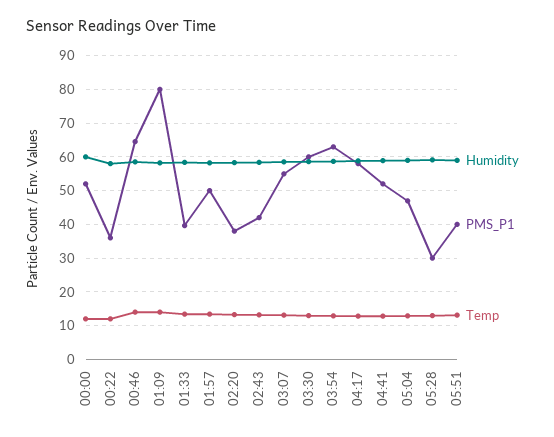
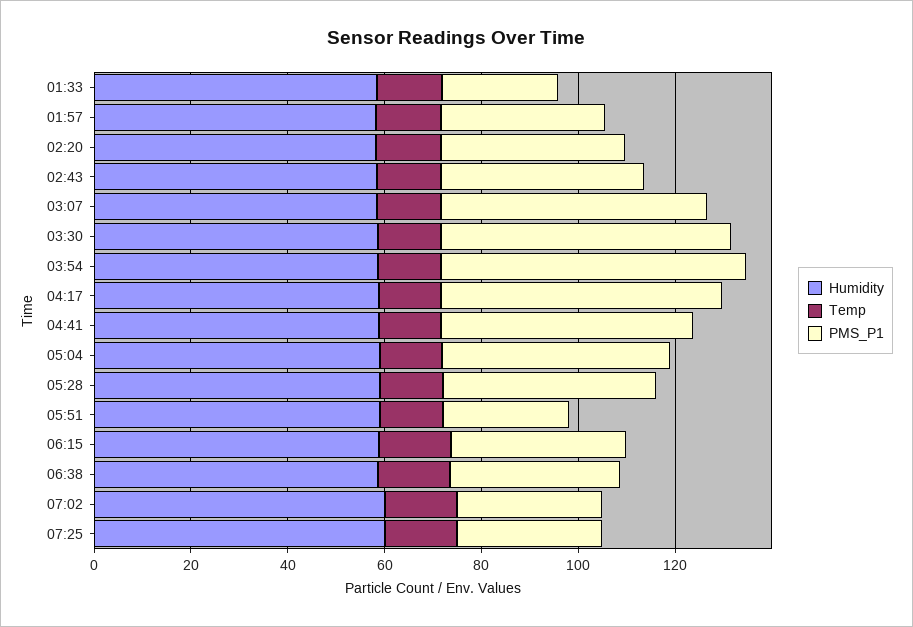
Humidity, 00:00: 60 -> none
PMS_P1, 00:00: 52 -> none
Temp, 00:00: 12 -> none
Humidity, 00:22: 58 -> none
PMS_P1, 00:22: 36 -> none
Temp, 00:22: 12 -> none
Humidity, 00:46: 58 -> none
PMS_P1, 00:46: 64 -> none
Temp, 00:46: 14 -> none
Humidity, 01:09: 58 -> none
PMS_P1, 01:09: 80 -> none
Temp, 01:09: 14 -> none
PMS_P1, 01:33: 40 -> 25
PMS_P1, 01:57: 50 -> 35
PMS_P1, 05:28: 30 -> 45
PMS_P1, 05:51: 40 -> 25
Humidity, 06:15: none -> 60
Temp, 06:15: none -> 15
PMS_P1, 06:15: none -> 35
Humidity, 06:38: none -> 60
Temp, 06:38: none -> 15
PMS_P1, 06:38: none -> 35
Humidity, 07:02: none -> 60
Temp, 07:02: none -> 15
PMS_P1, 07:02: none -> 30
Humidity, 07:25: none -> 60
Temp, 07:25: none -> 15
PMS_P1, 07:25: none -> 30

